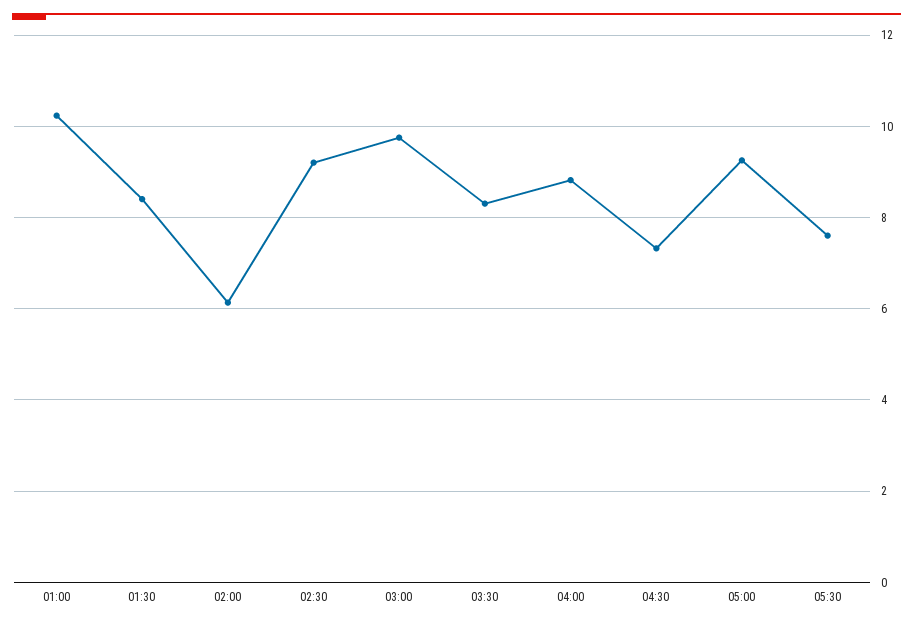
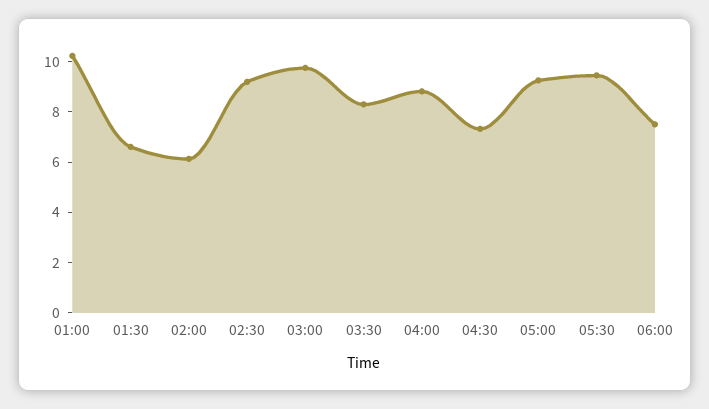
01:30: 8.4 -> 6.5
05:30: 7.6 -> 9.5
06:00: none -> 7.5

